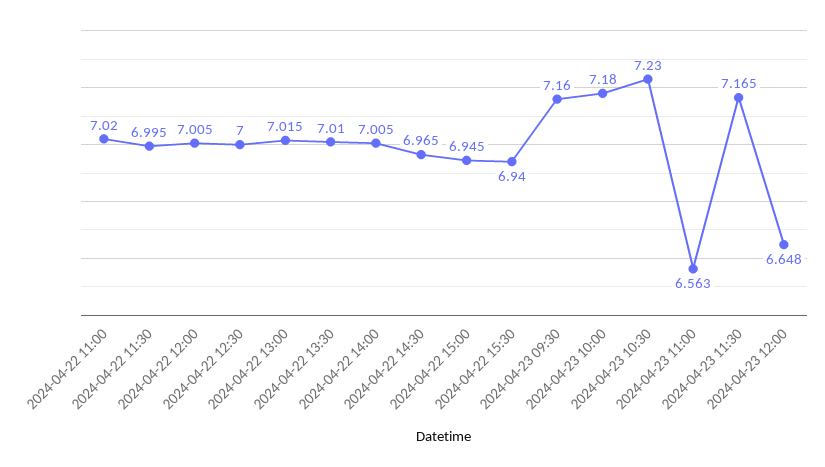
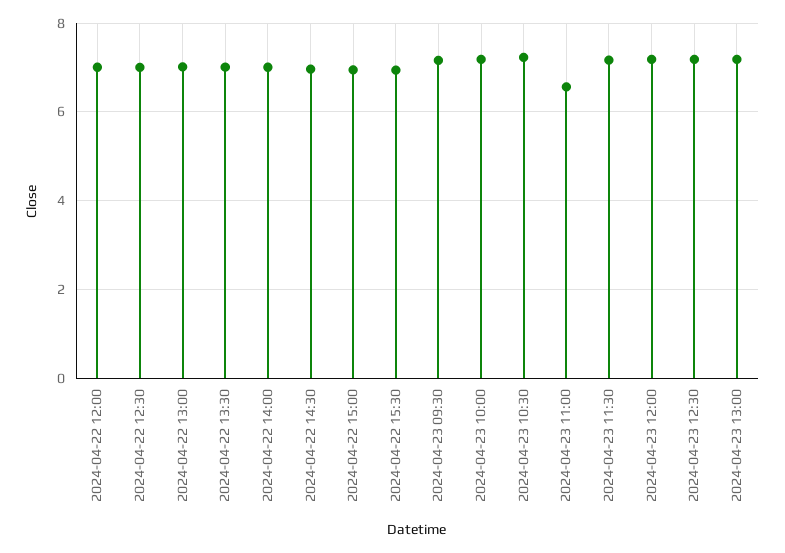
2024-04-22 11:00: 7.02 -> none
2024-04-22 11:30: 6.995 -> none
2024-04-23 12:00: 6.648 -> 7.2
2024-04-23 12:30: none -> 7.2
2024-04-23 13:00: none -> 7.2

